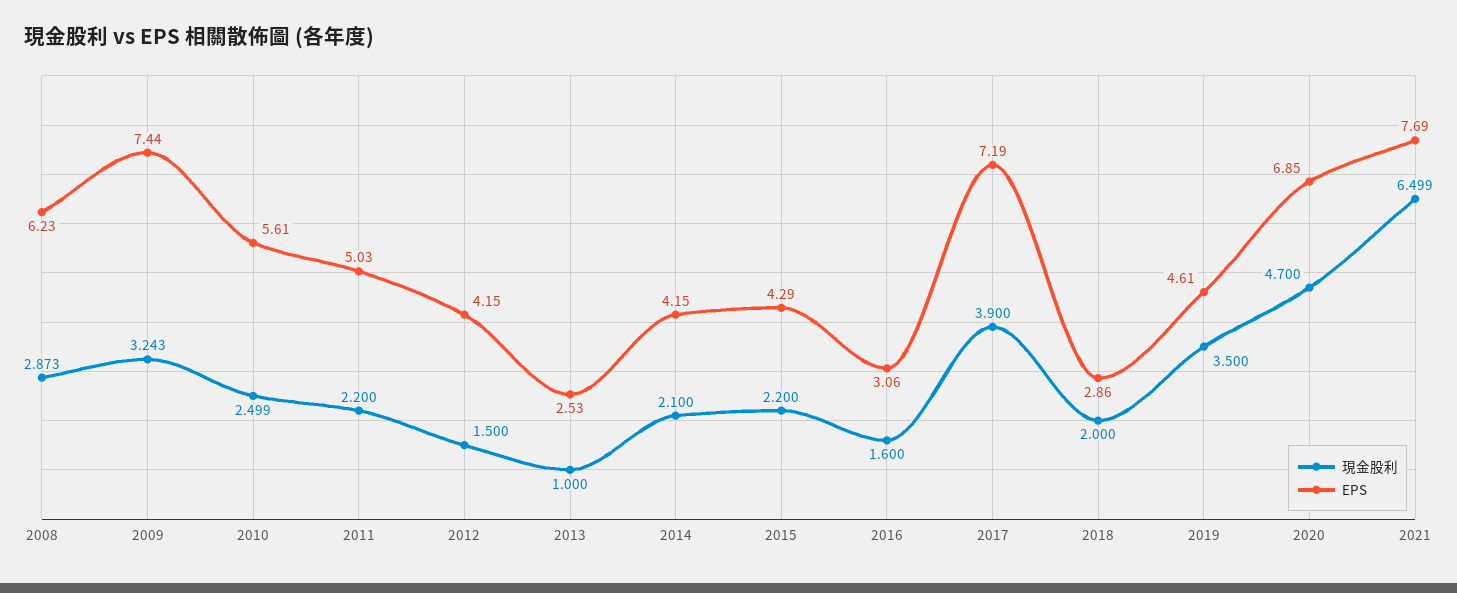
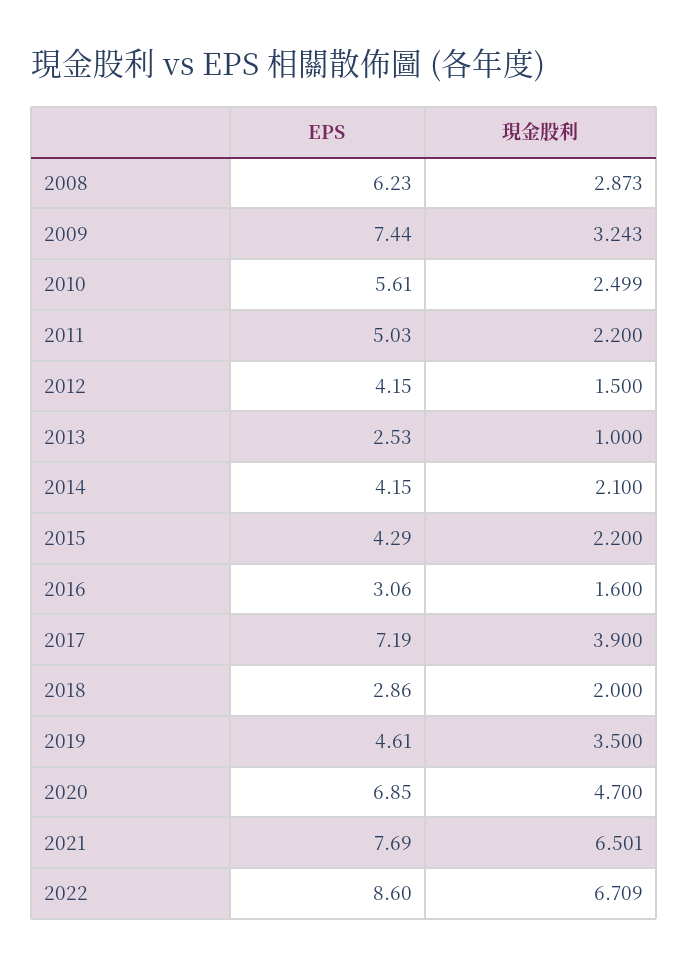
現金股利, 2021: 6.499 -> 6.501
EPS, 2022: none -> 8.6
現金股利, 2022: none -> 6.709

